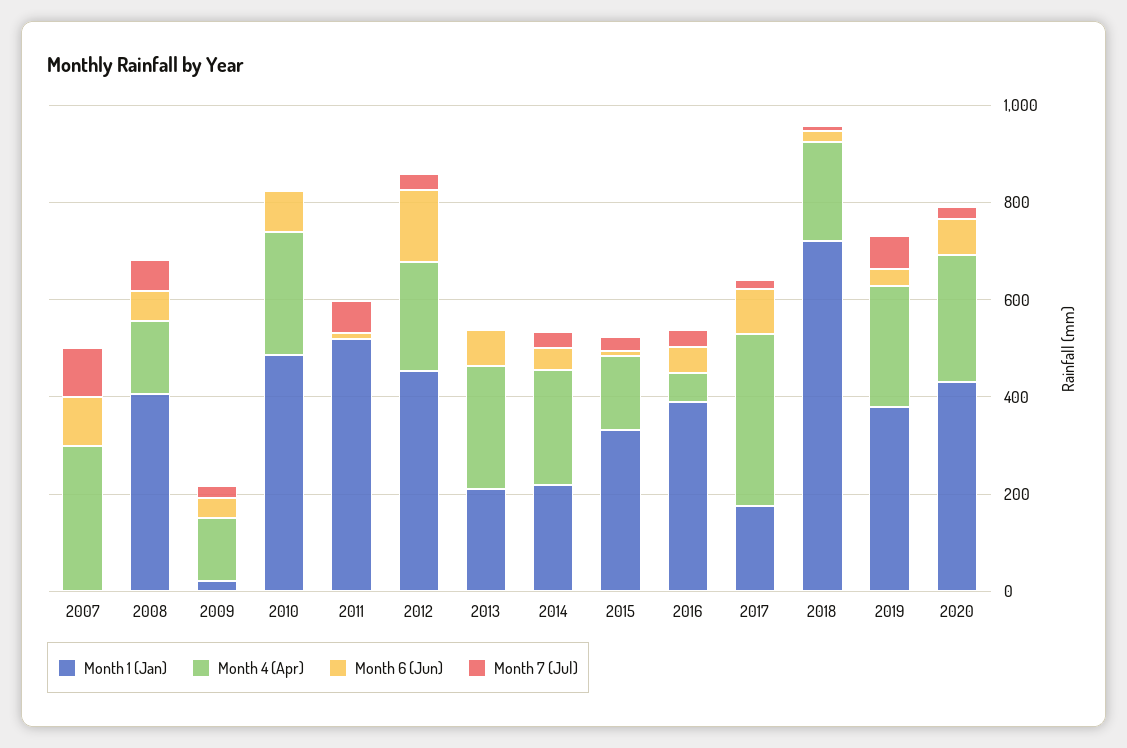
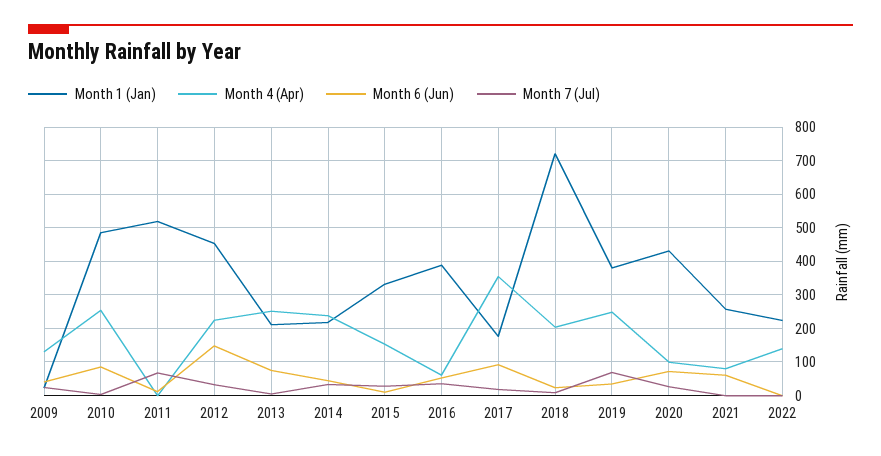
Month 1 (Jan), 2007: 0 -> none
Month 4 (Apr), 2007: 300 -> none
Month 6 (Jun), 2007: 100 -> none
Month 7 (Jul), 2007: 100 -> none
Month 1 (Jan), 2008: 400 -> none
Month 4 (Apr), 2008: 150 -> none
Month 6 (Jun), 2008: 50 -> none
Month 7 (Jul), 2008: 50 -> none
Month 4 (Apr), 2020: 250 -> 100
Month 1 (Jan), 2021: none -> 260
Month 4 (Apr), 2021: none -> 80
Month 6 (Jun), 2021: none -> 60
Month 7 (Jul), 2021: none -> 0
Month 1 (Jan), 2022: none -> 220
Month 4 (Apr), 2022: none -> 140
Month 6 (Jun), 2022: none -> 0
Month 7 (Jul), 2022: none -> 0

